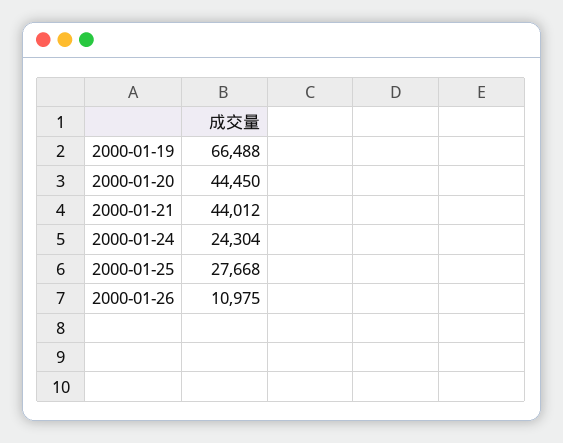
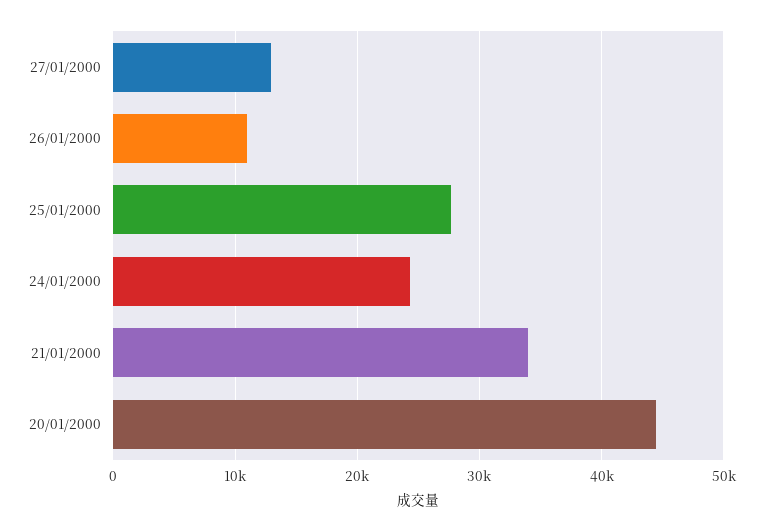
2000-01-19: 66488 -> none
2000-01-21: 44012 -> 34000
27/01/2000: none -> 13000

